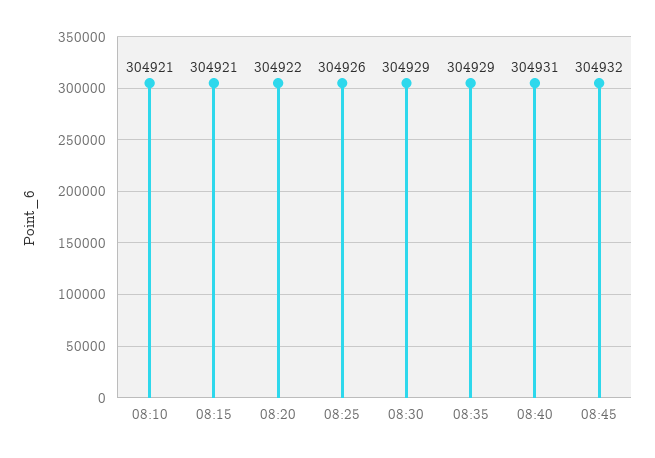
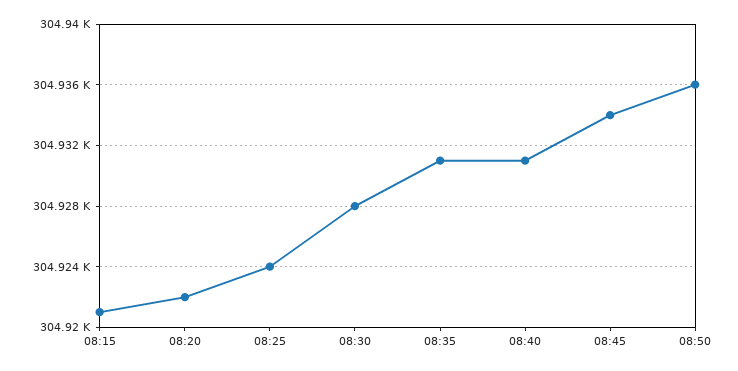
08:10: 304921 -> none
08:25: 304926 -> 304924
08:30: 304929 -> 304928
08:35: 304929 -> 304931
08:45: 304932 -> 304934
08:50: none -> 304936

